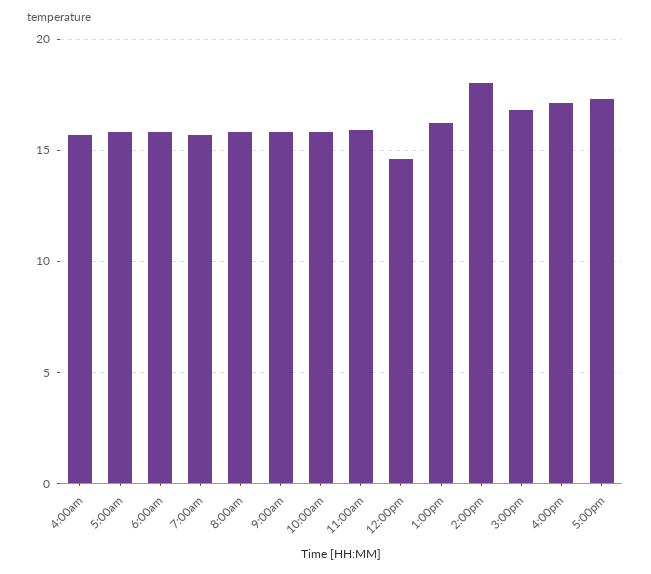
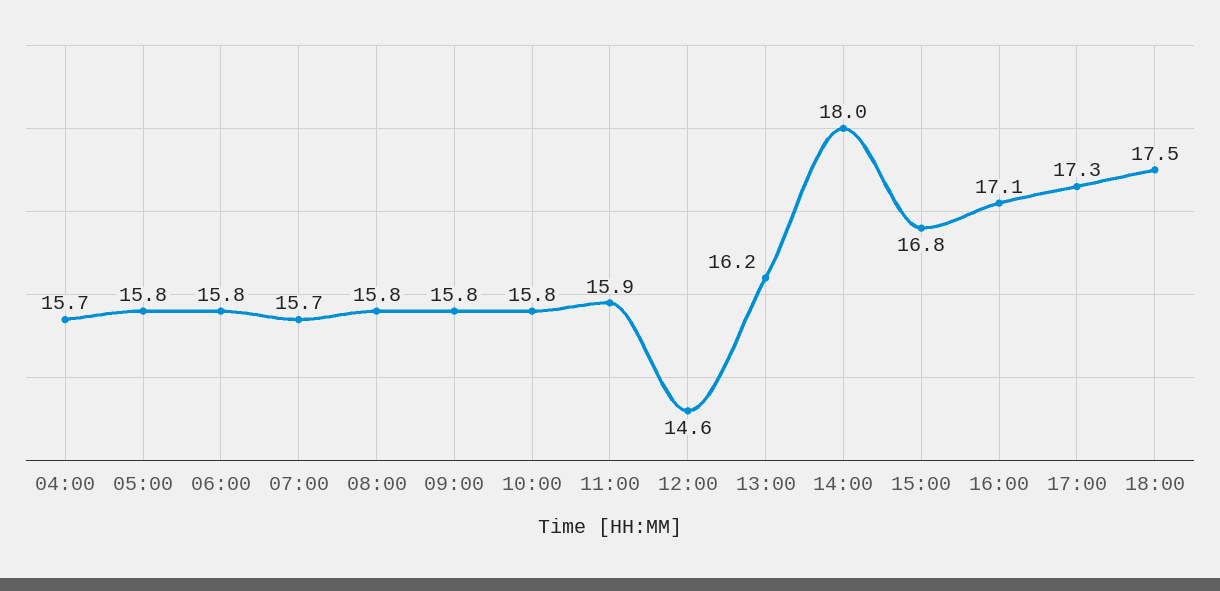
18:00: none -> 17.5

